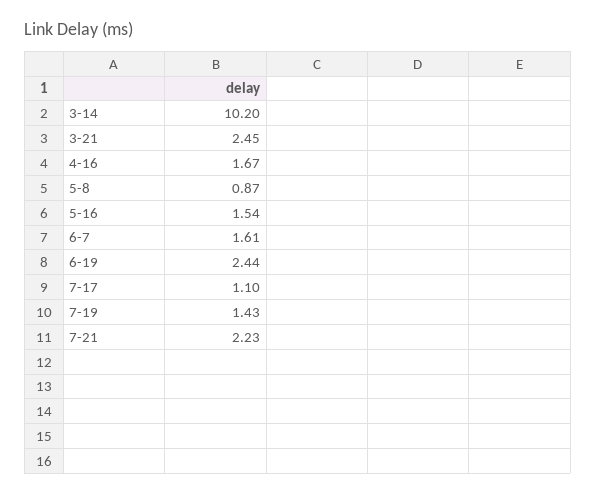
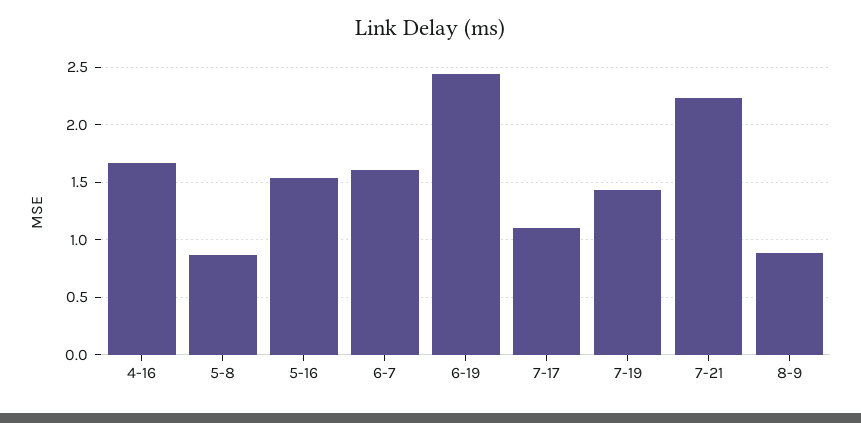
3-14: 10.2 -> none
3-21: 2.45 -> none
8-9: none -> 0.9

